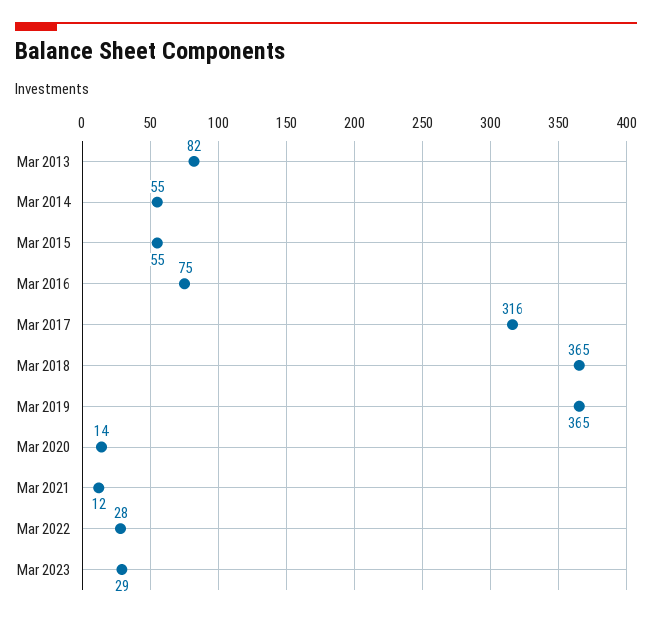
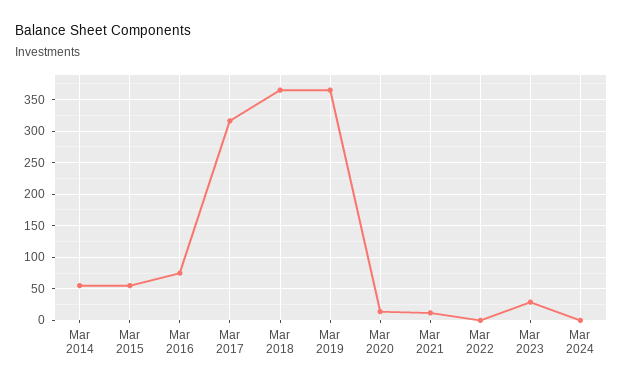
Mar 2013: 82 -> none
Mar 2022: 28 -> 0
Mar 2024: none -> 0

